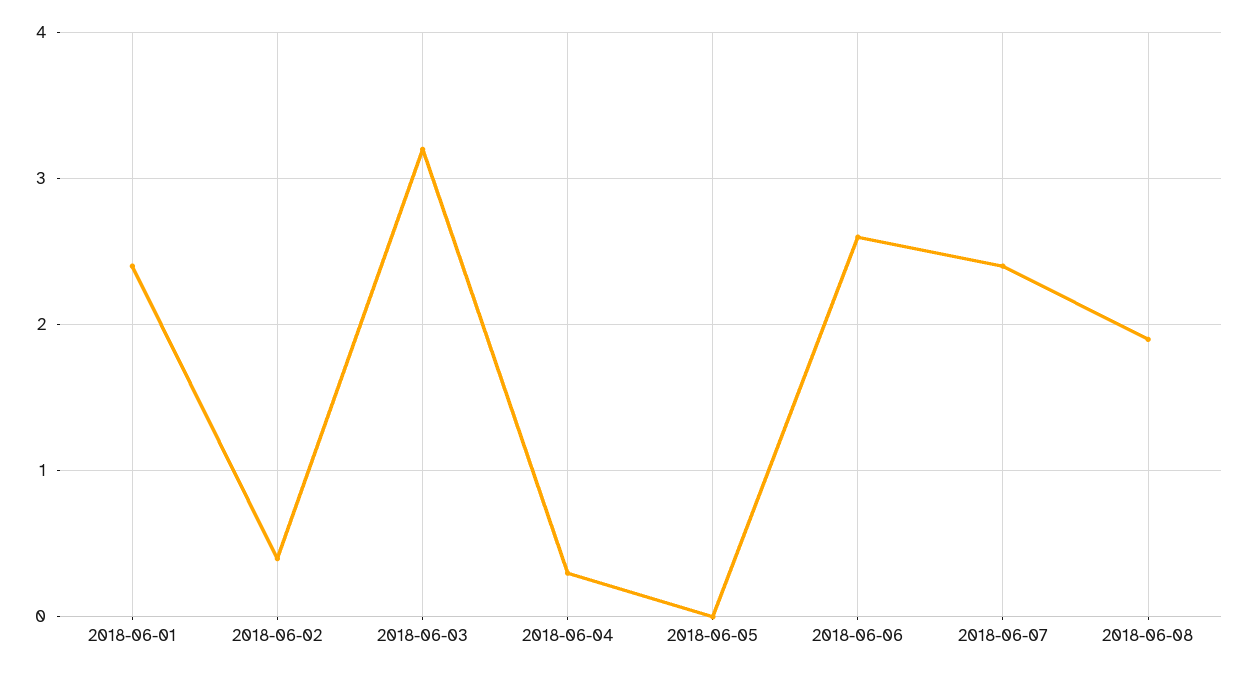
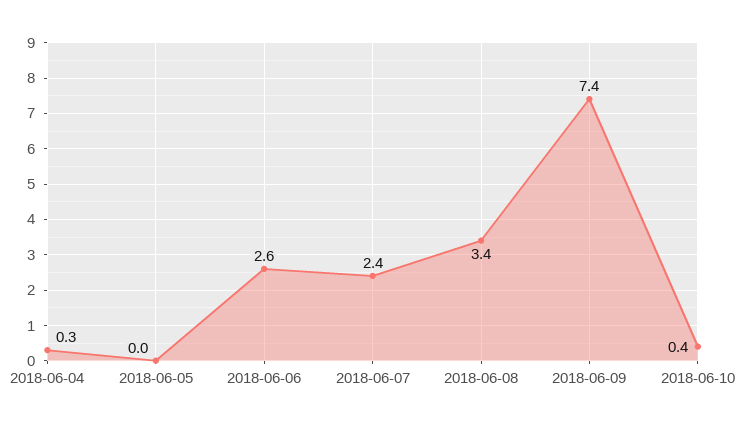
2018-06-01: 2.4 -> none
2018-06-02: 0.4 -> none
2018-06-03: 3.2 -> none
2018-06-08: 1.9 -> 3.4
2018-06-09: none -> 7.4
2018-06-10: none -> 0.4

